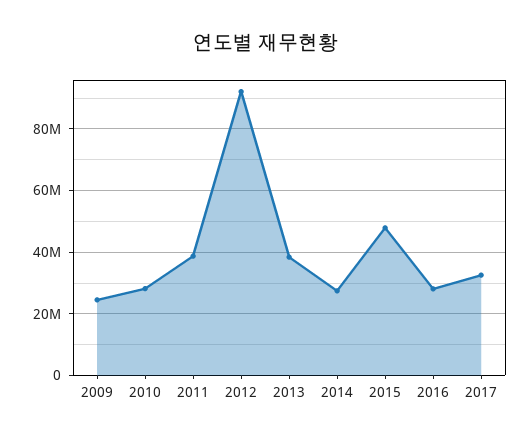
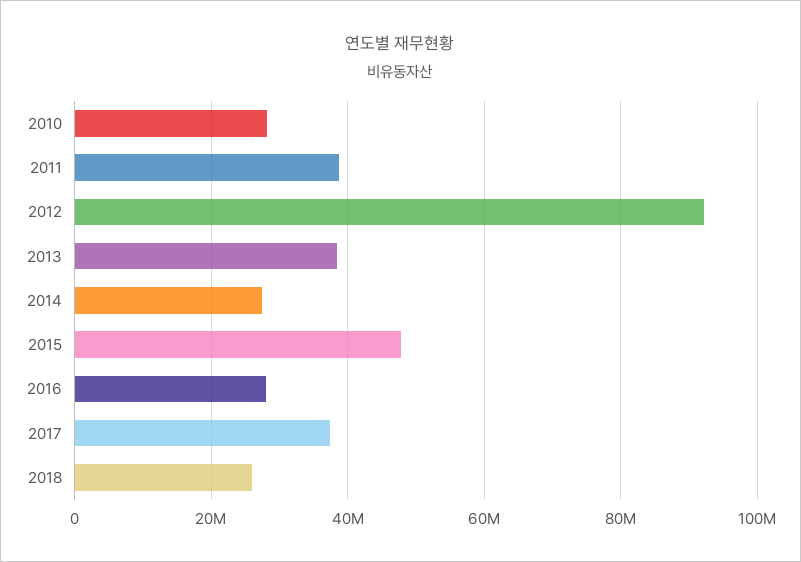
2009: 24000000 -> none
2017: 32000000 -> 38000000
2018: none -> 26000000

